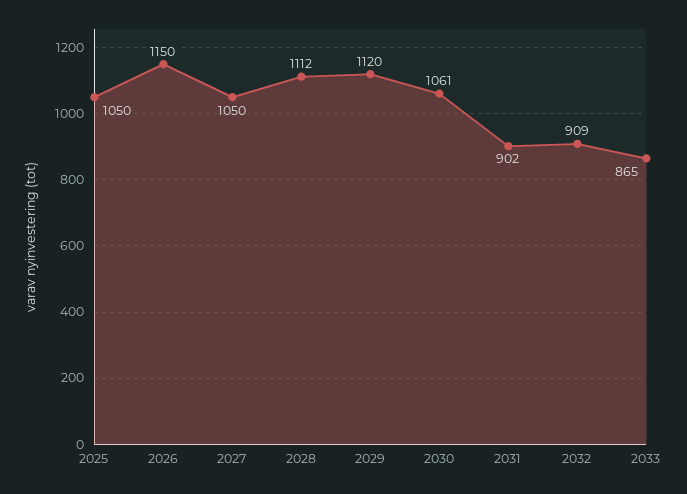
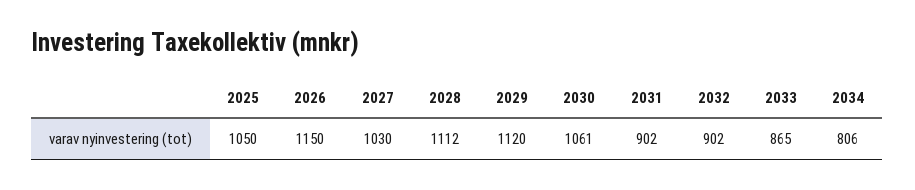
2027: 1050 -> 1030
2032: 909 -> 902
2034: none -> 806

